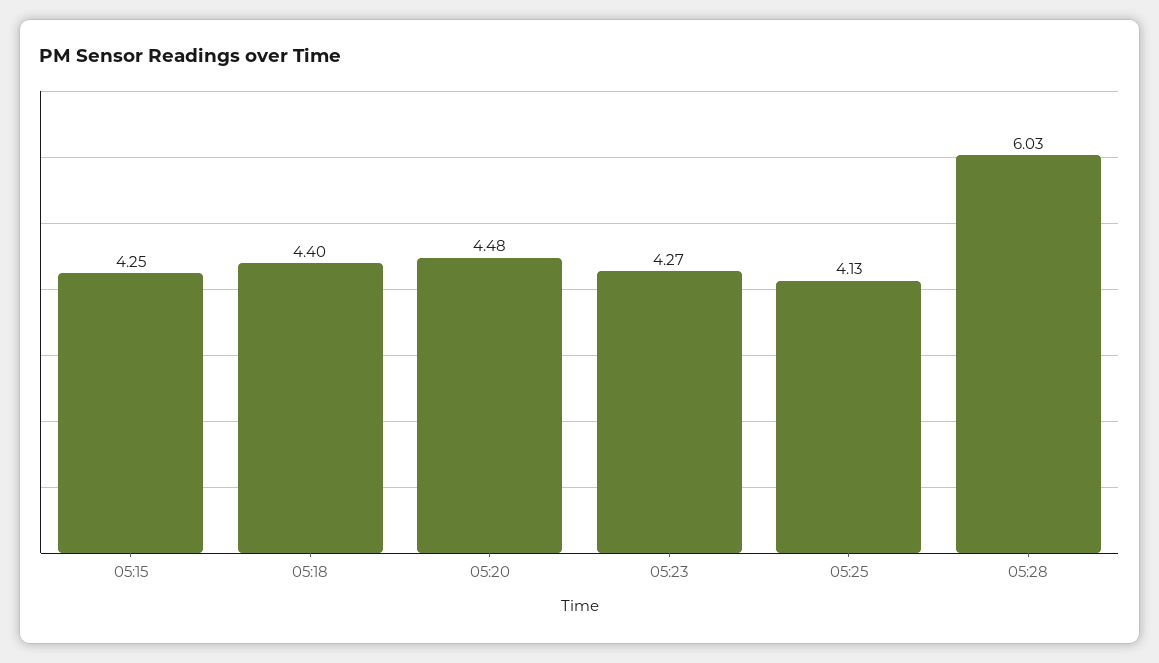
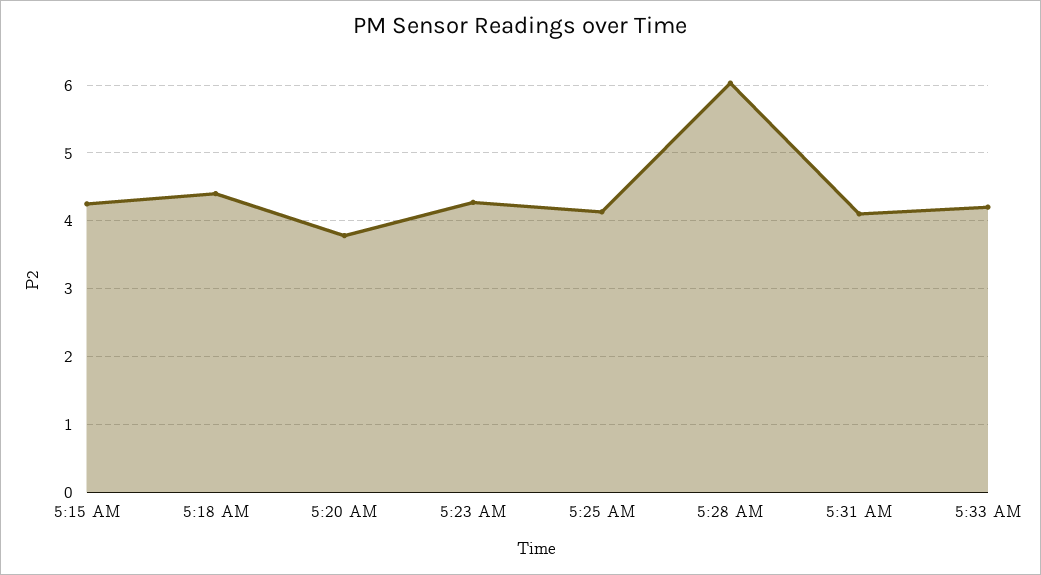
05:20: 4.48 -> 3.8
5:31 AM: none -> 4.1
5:33 AM: none -> 4.2

